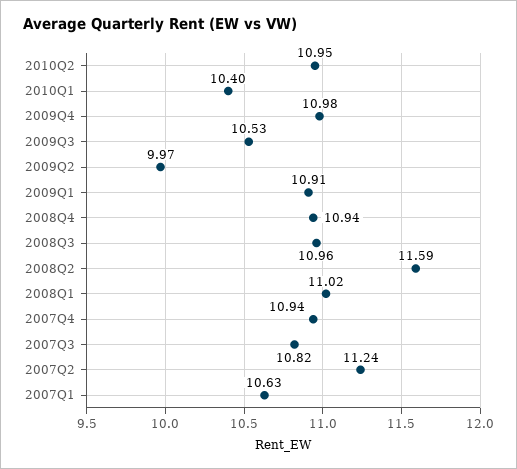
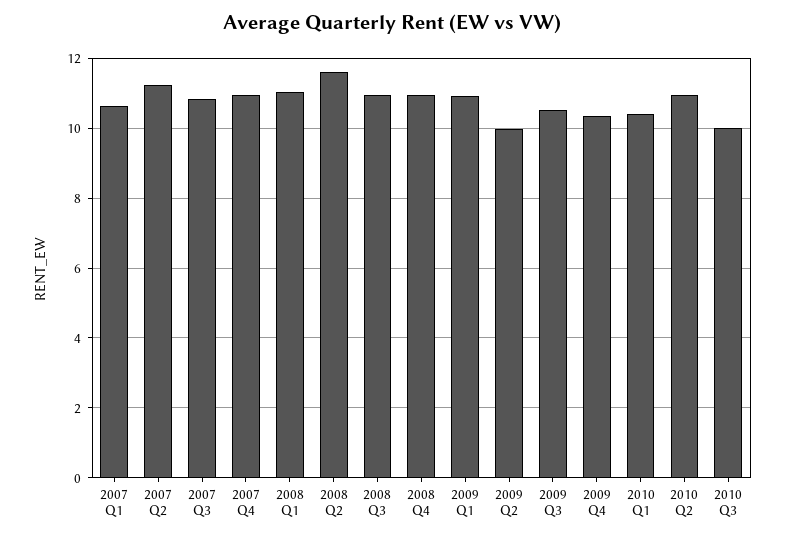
2009Q4: 10.98 -> 10.4
2010 Q3: none -> 10

